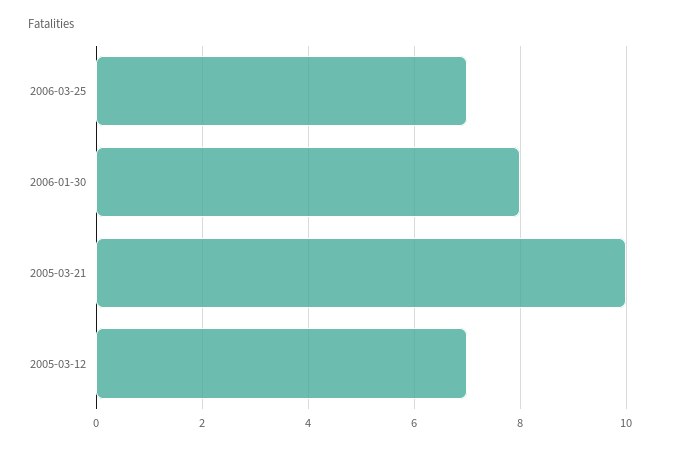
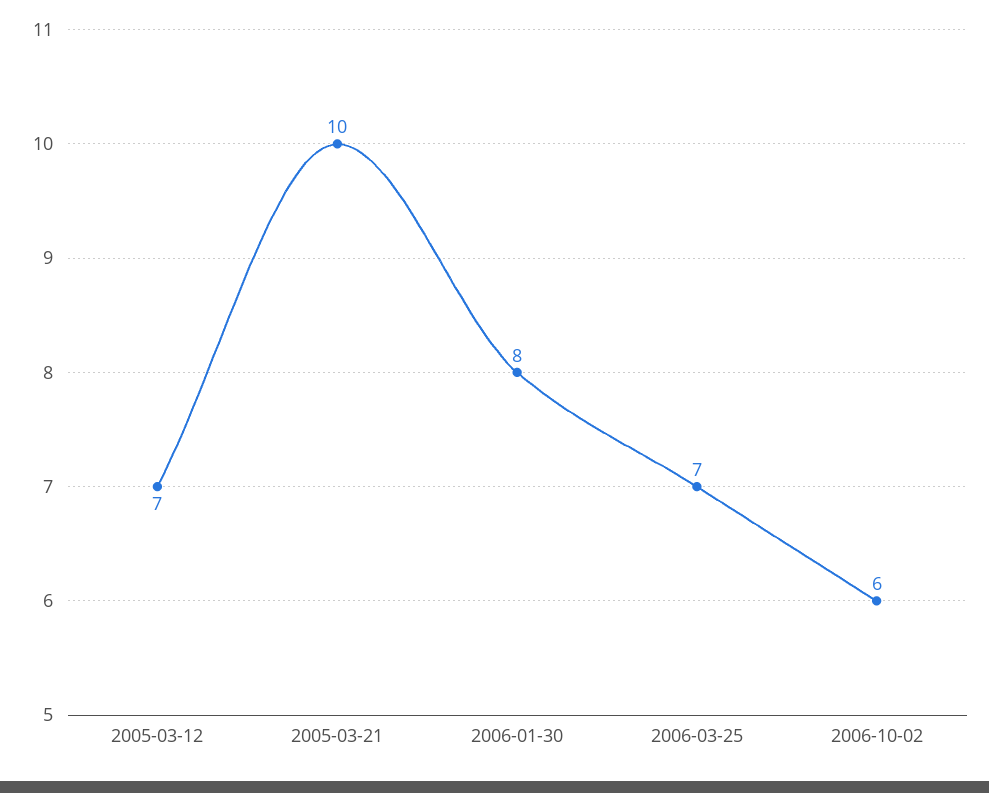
2006-10-02: none -> 6

